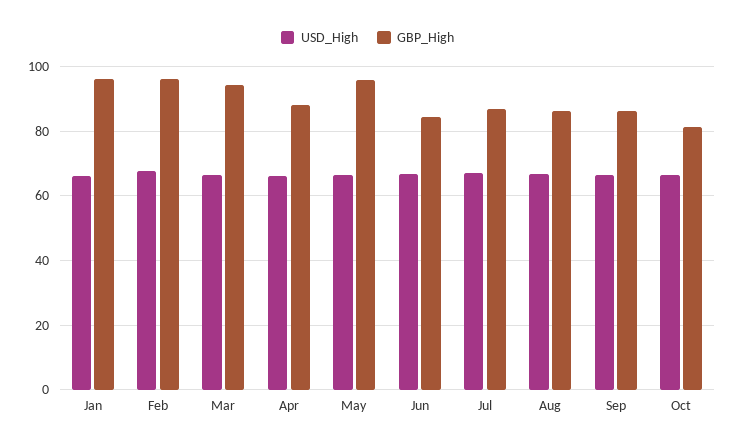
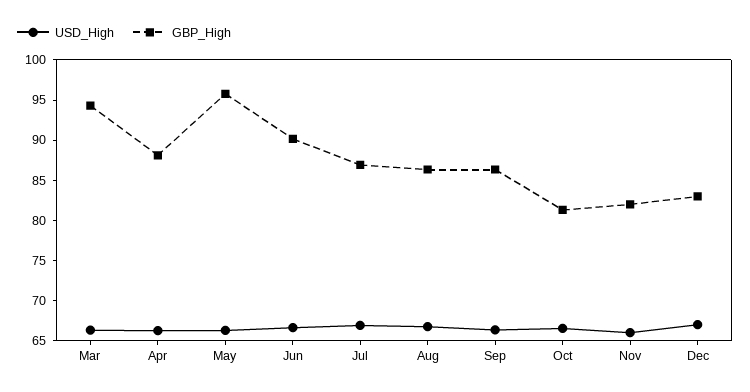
USD_High, Jan: 66 -> none
GBP_High, Jan: 96 -> none
USD_High, Feb: 68 -> none
GBP_High, Feb: 96 -> none
GBP_High, Jun: 84 -> 90
USD_High, Nov: none -> 66
GBP_High, Nov: none -> 82
USD_High, Dec: none -> 67
GBP_High, Dec: none -> 83

